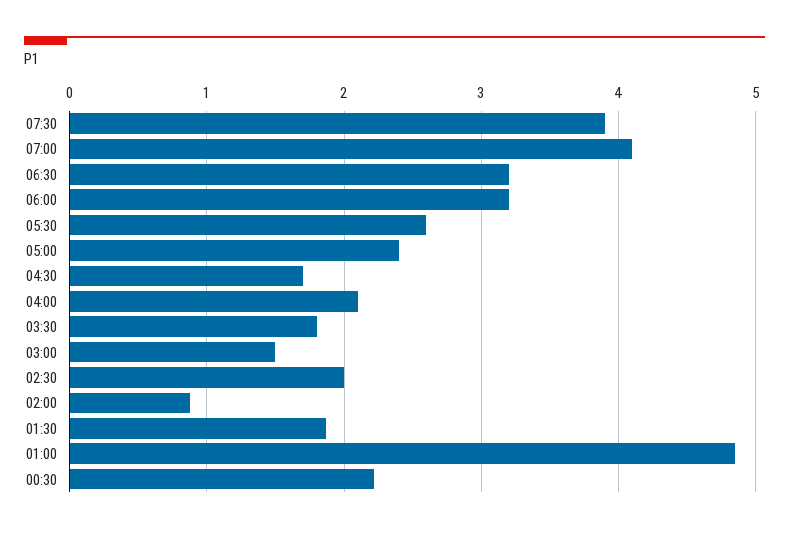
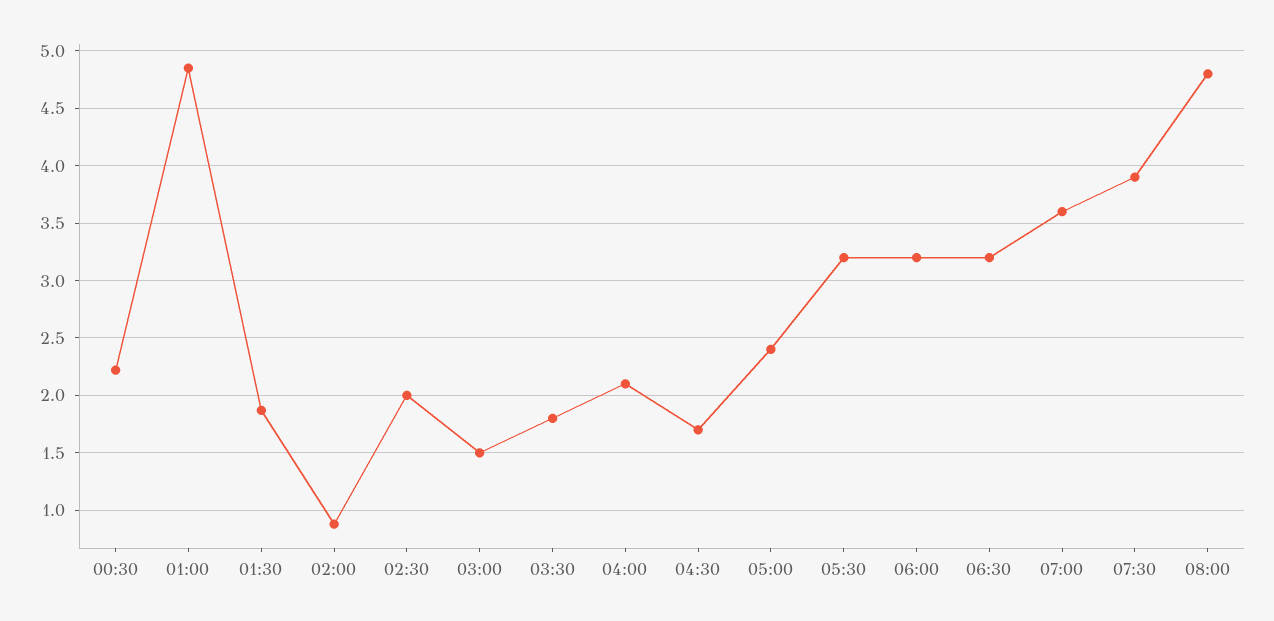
07:00: 4.1 -> 3.6
05:30: 2.6 -> 3.2
08:00: none -> 4.8

